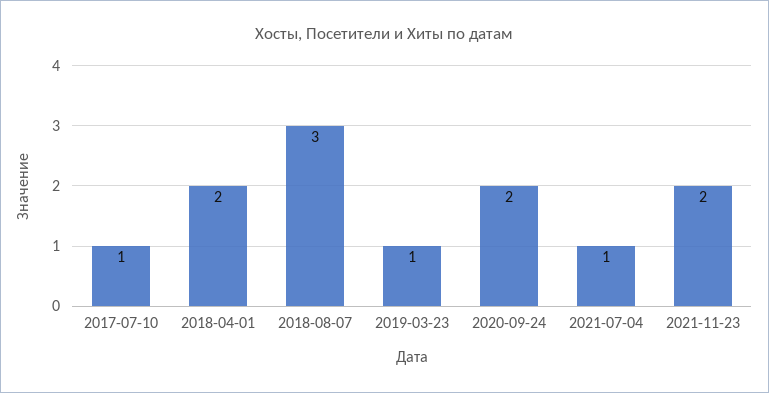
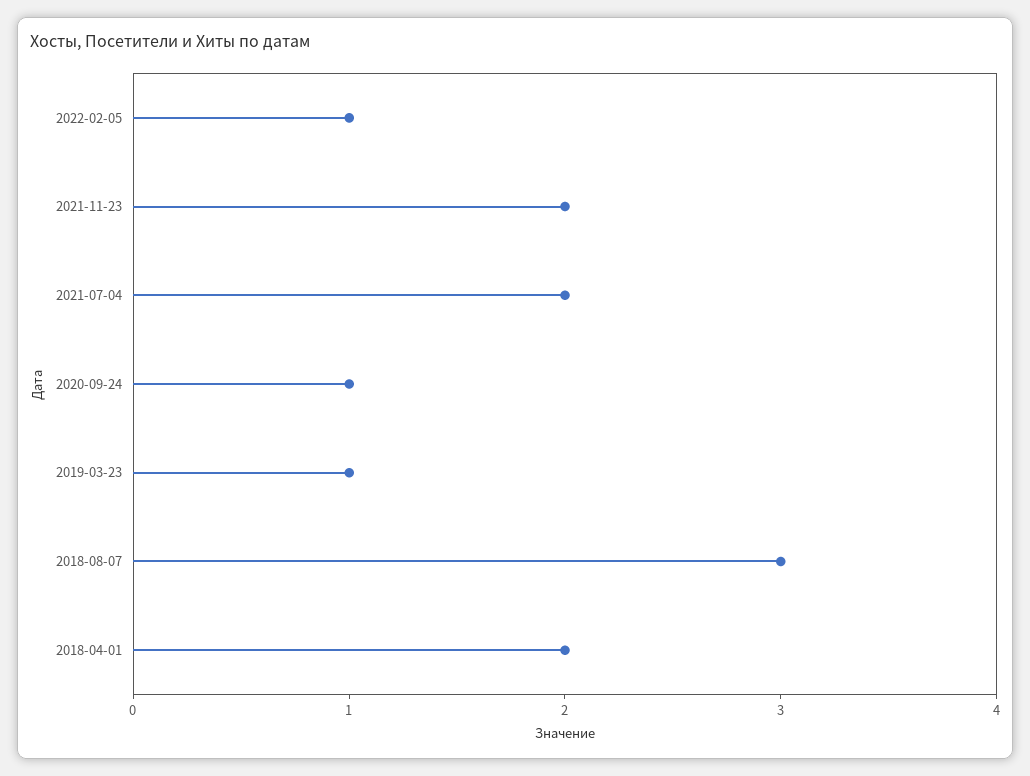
2017-07-10: 1 -> none
2020-09-24: 2 -> 1
2021-07-04: 1 -> 2
2022-02-05: none -> 1

